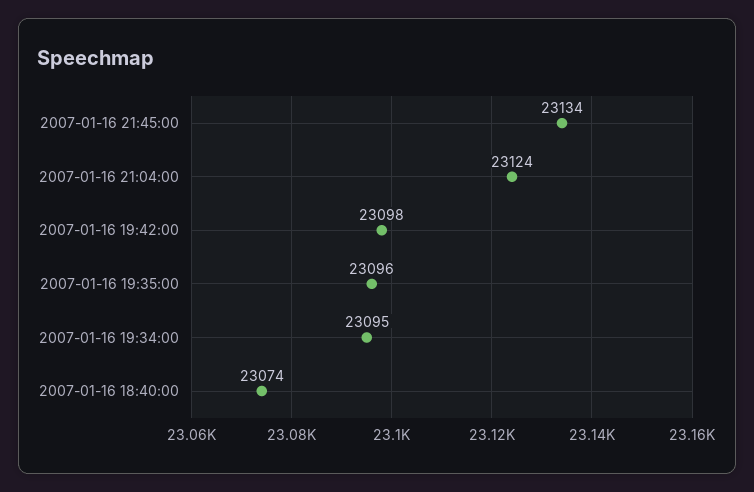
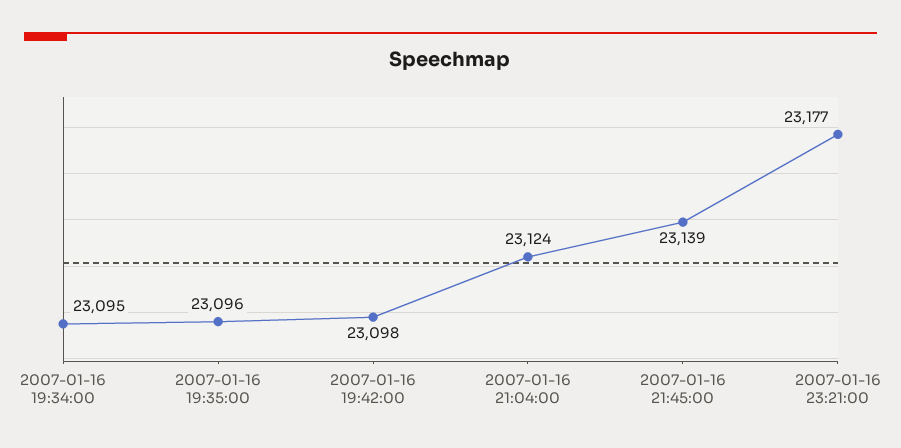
2007-01-16 21:45:00: 23134 -> 23139
2007-01-16 18:40:00: 23074 -> none
2007-01-16 23:21:00: none -> 23177

